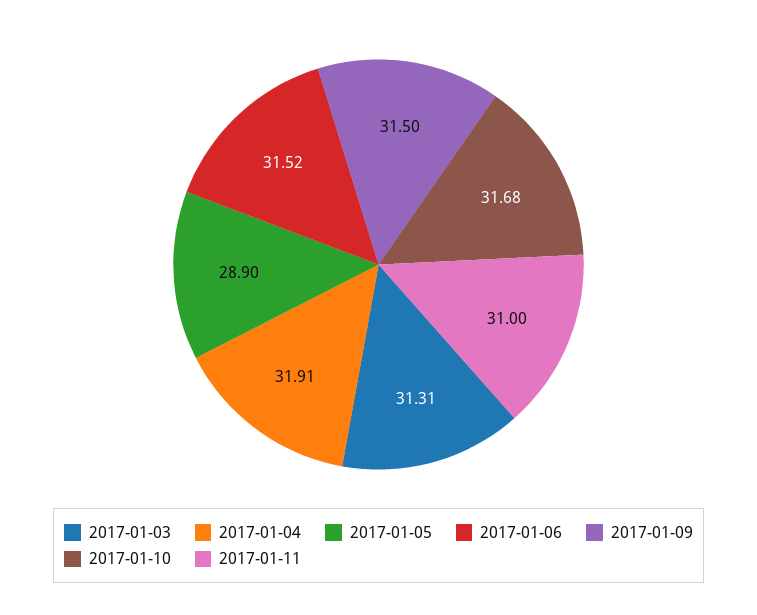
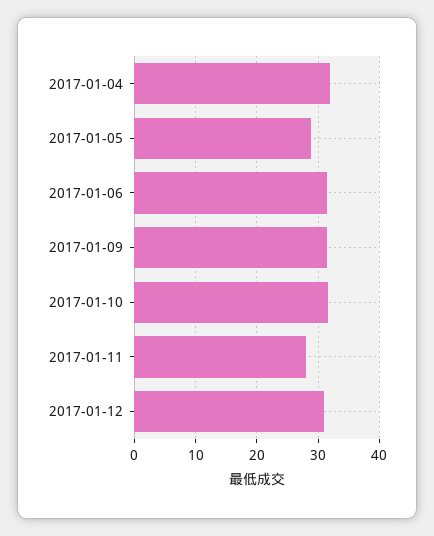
2017-01-03: 31.31 -> none
2017-01-11: 31 -> 28
2017-01-12: none -> 31

